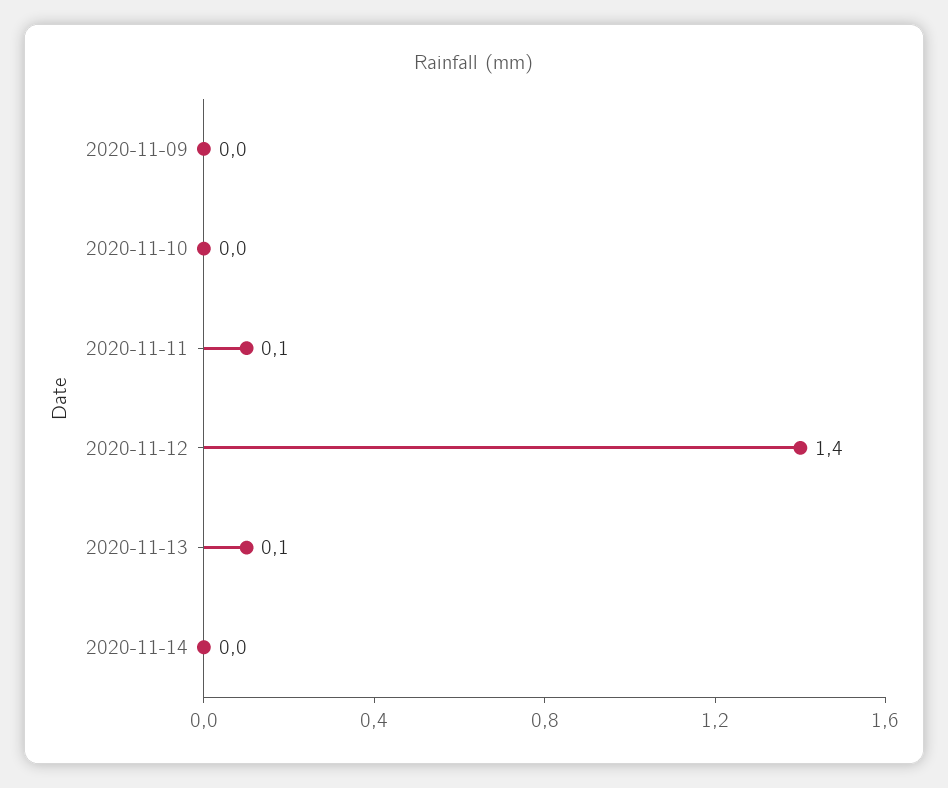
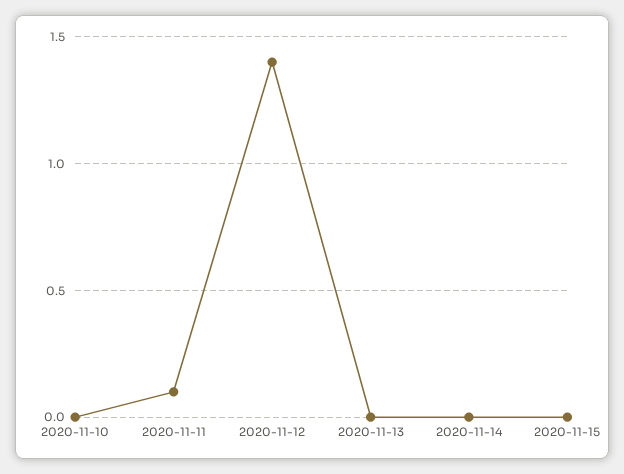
2020-11-09: 0 -> none
2020-11-13: 0.1 -> 0
2020-11-15: none -> 0

